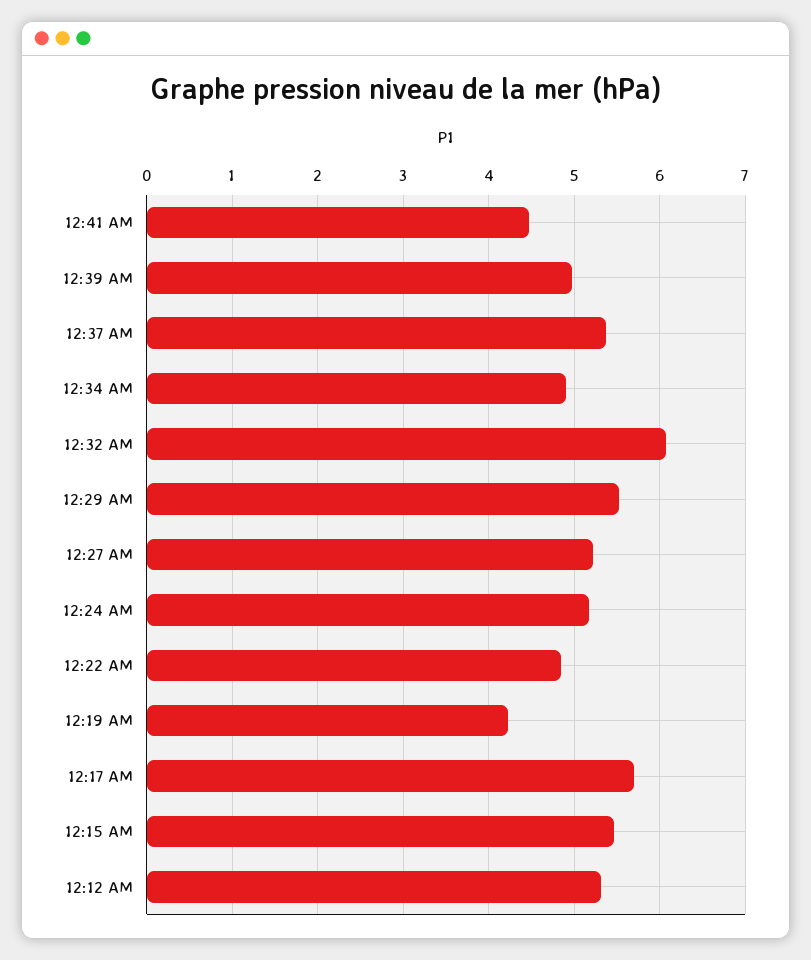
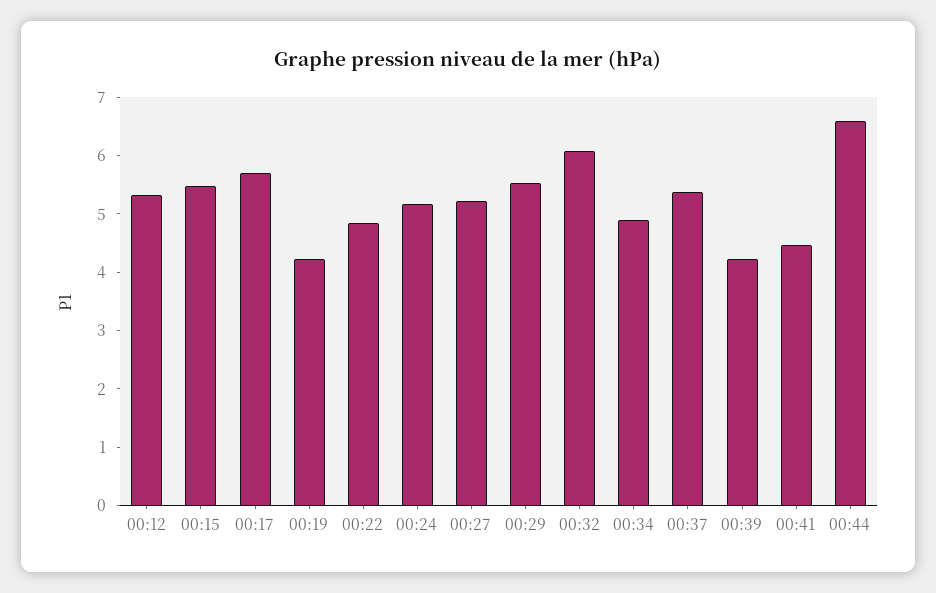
12:39 AM: 5 -> 4.2
00:44: none -> 6.6

